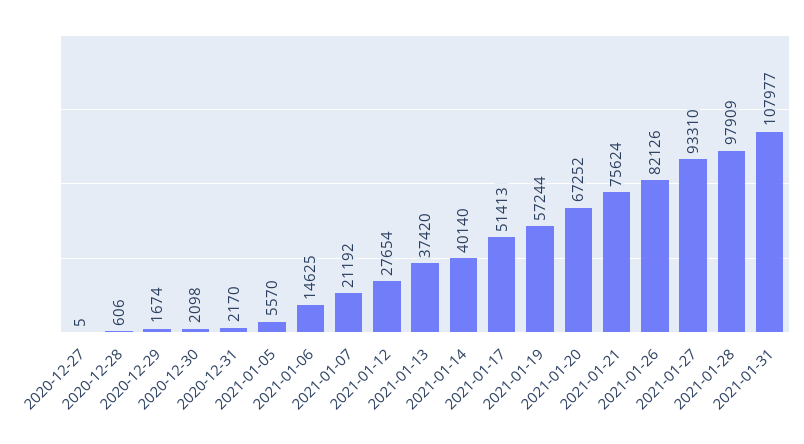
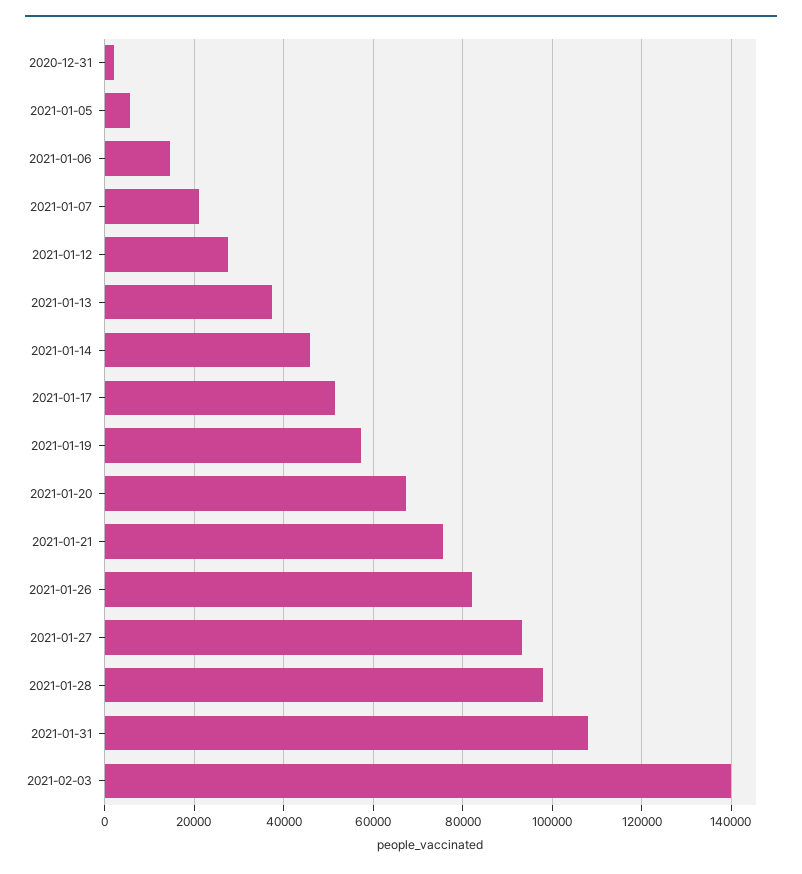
2020-12-27: 5 -> none
2020-12-28: 606 -> none
2020-12-29: 1674 -> none
2020-12-30: 2098 -> none
2021-01-14: 40140 -> 46000
2021-02-03: none -> 140000

